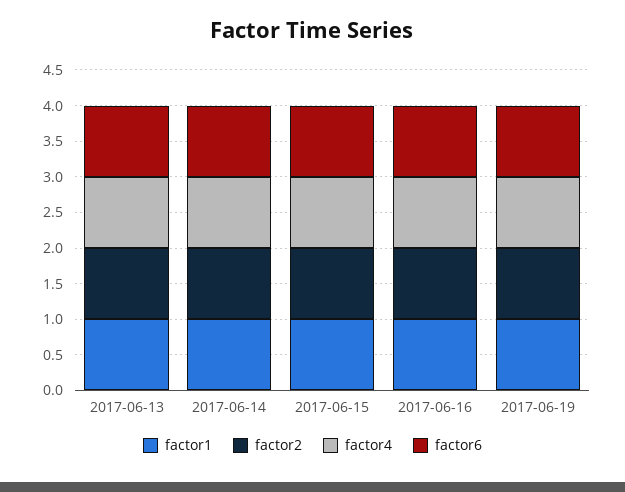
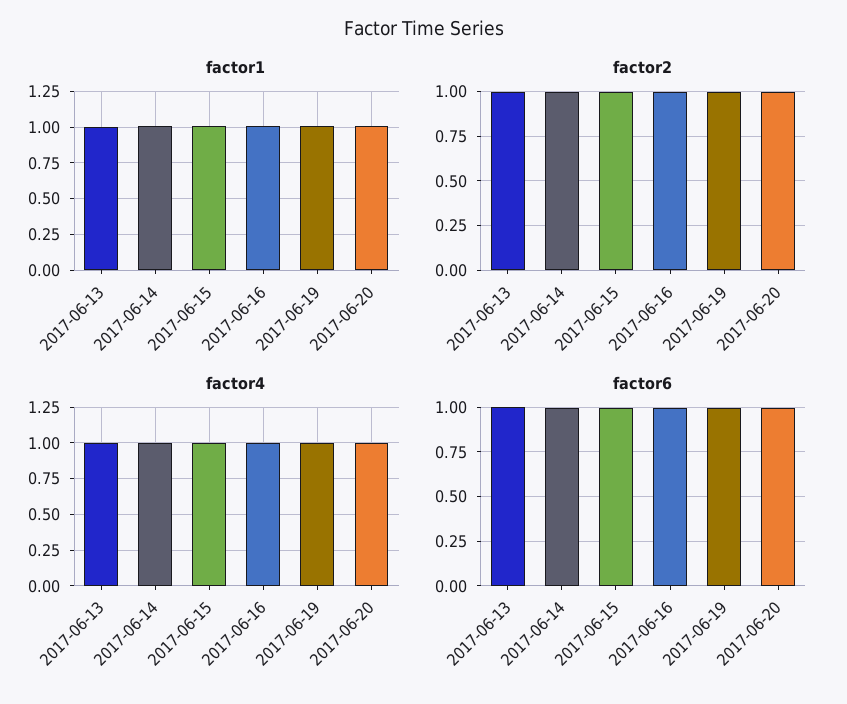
factor1, 2017-06-20: none -> 1
factor2, 2017-06-20: none -> 1
factor4, 2017-06-20: none -> 1
factor6, 2017-06-20: none -> 1

